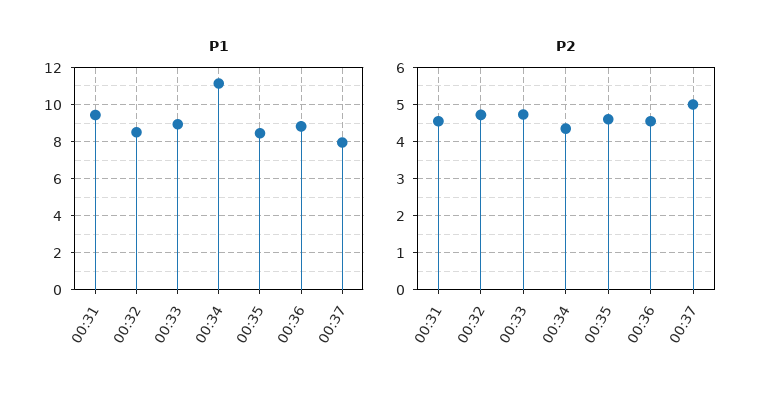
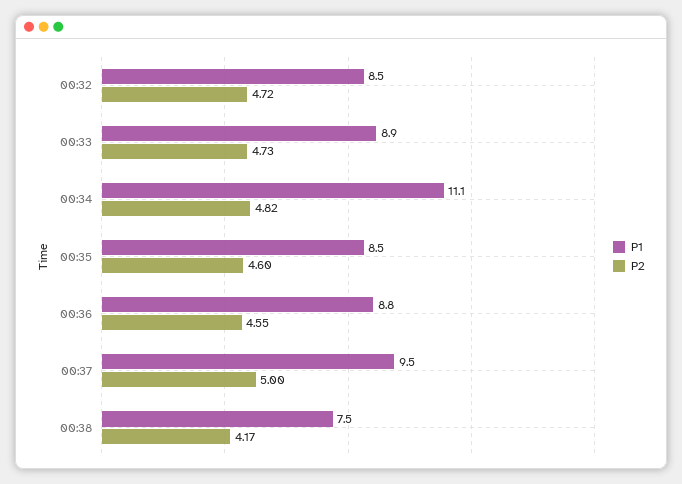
P1, 00:31: 9.5 -> none
P1, 00:37: 8 -> 9.5
P2, 00:31: 4.6 -> none
P2, 00:34: 4.4 -> 4.82
P1, 00:38: none -> 7.5
P2, 00:38: none -> 4.17

